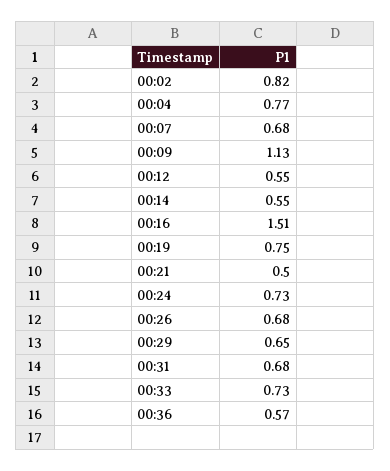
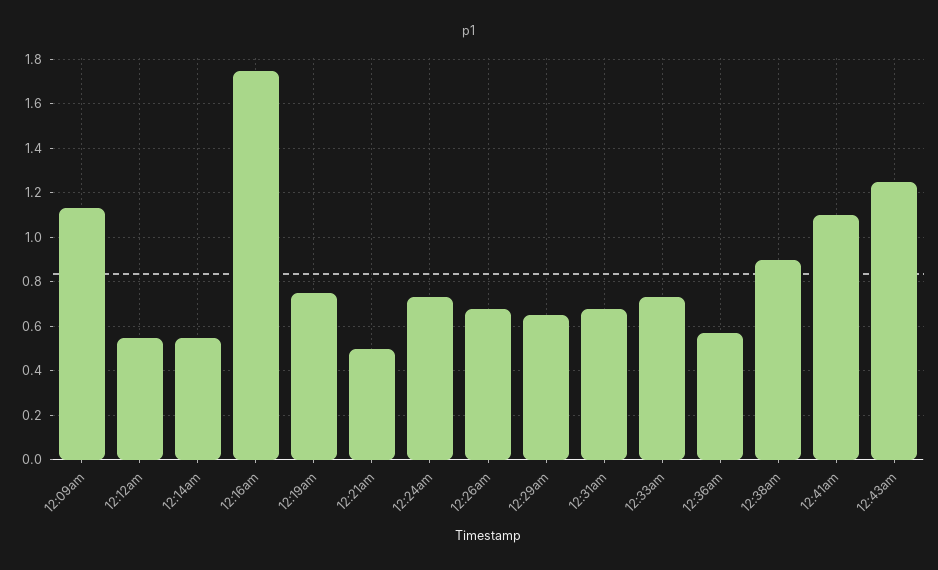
00:02: 0.82 -> none
00:04: 0.77 -> none
00:07: 0.68 -> none
00:16: 1.51 -> 1.75
12:38am: none -> 0.9
12:41am: none -> 1.1
12:43am: none -> 1.25

